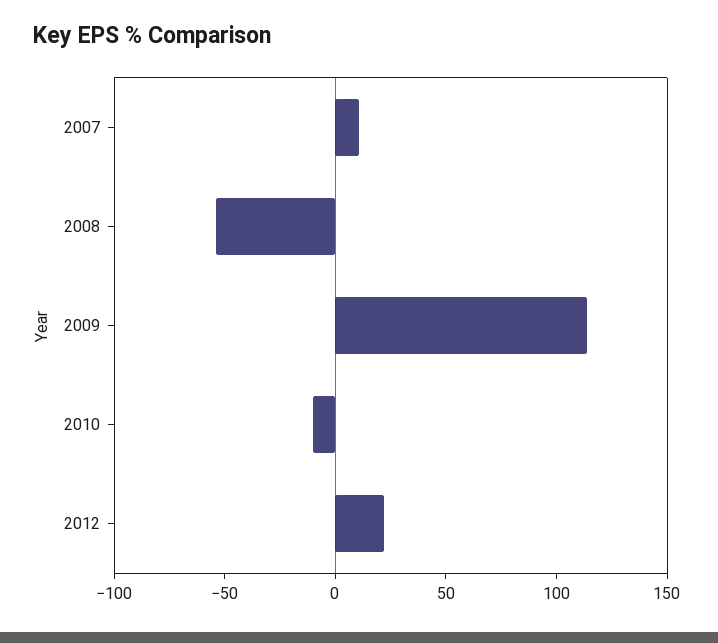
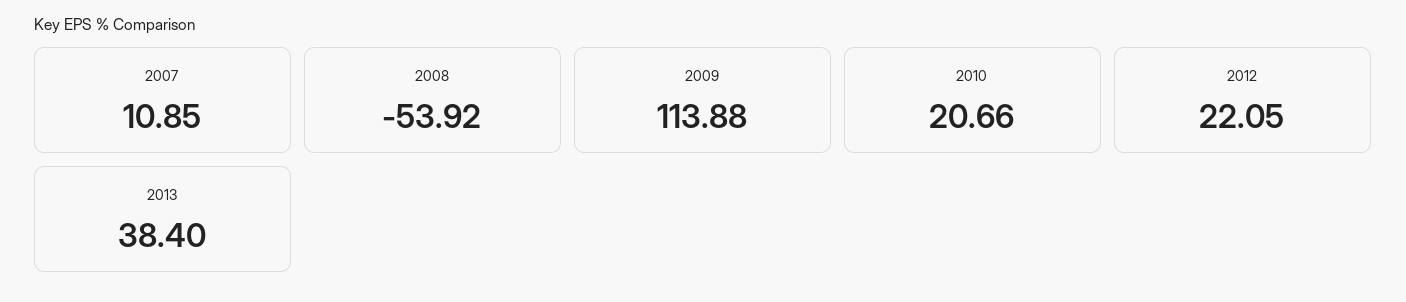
2010: -10 -> 20.66
2013: none -> 38.4

